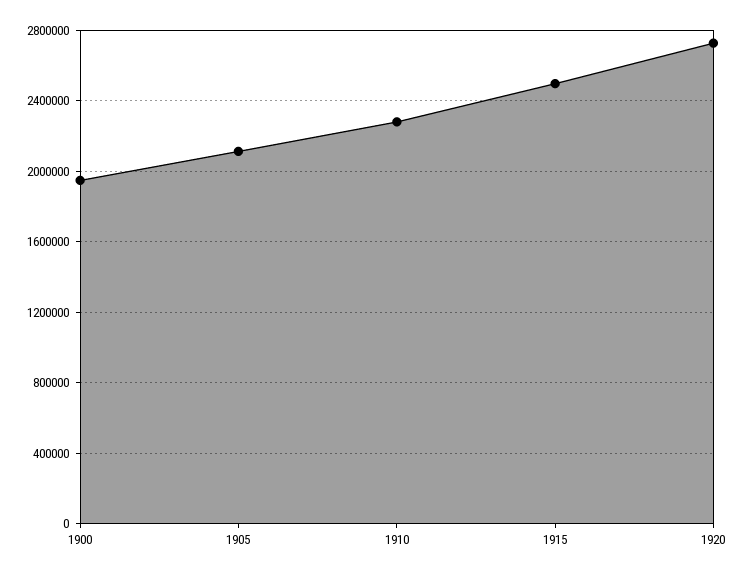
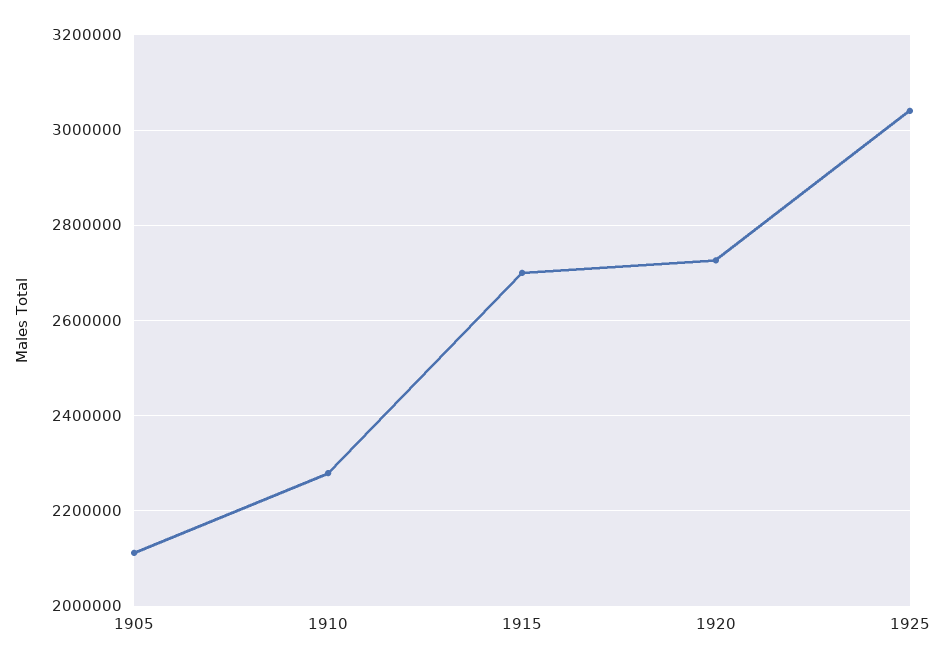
1900: 1950000 -> none
1915: 2500000 -> 2700000
1925: none -> 3040000

